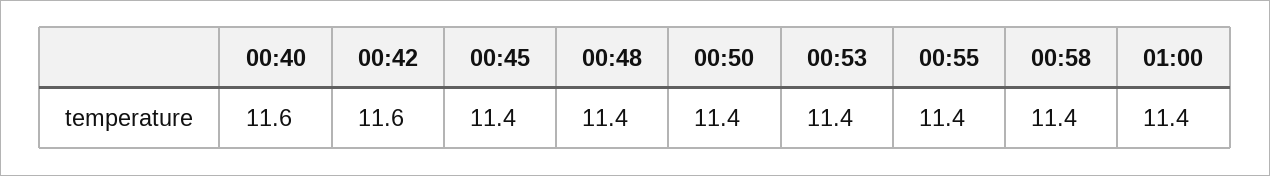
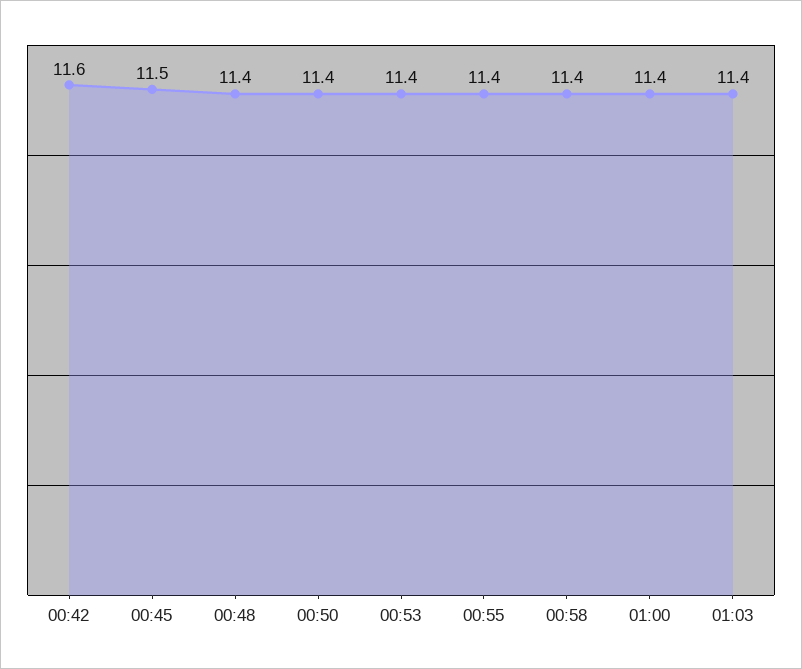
00:40: 11.6 -> none
00:45: 11.4 -> 11.5
01:03: none -> 11.4

